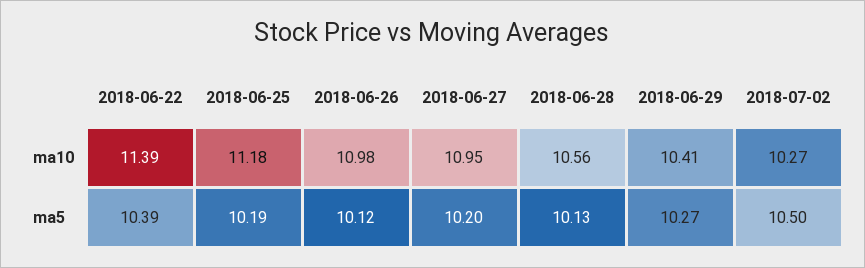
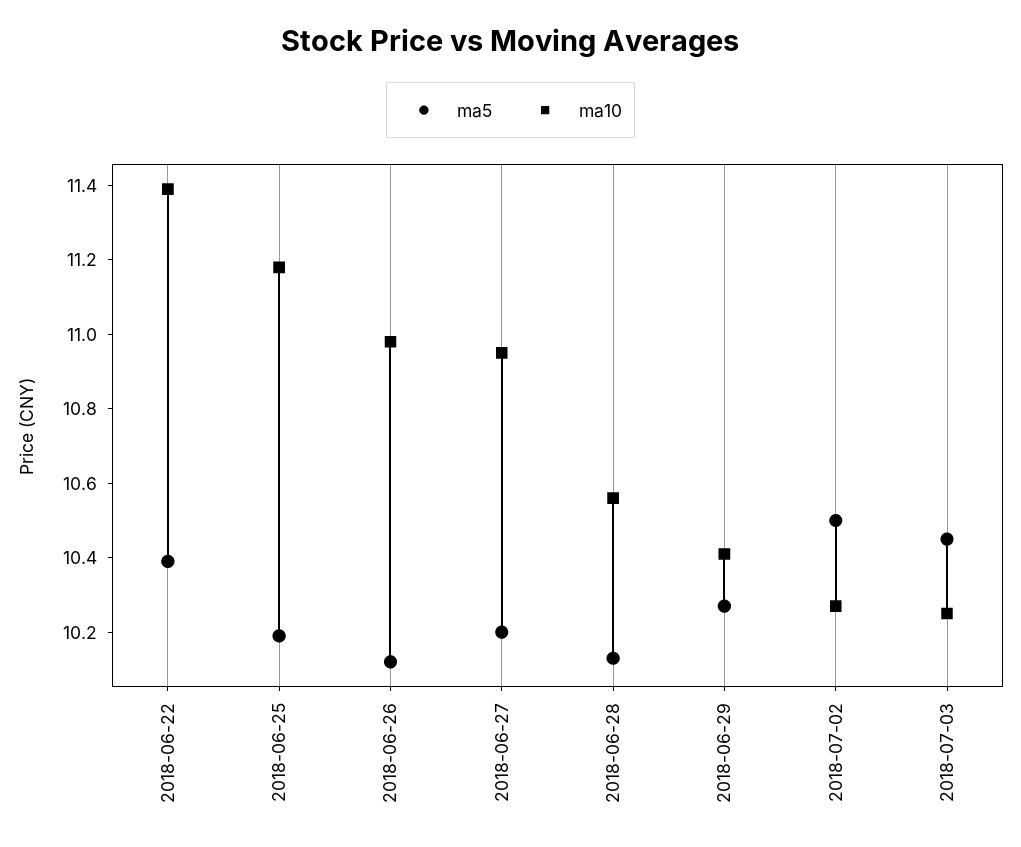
ma5, 2018-07-03: none -> 10.45
ma10, 2018-07-03: none -> 10.25

